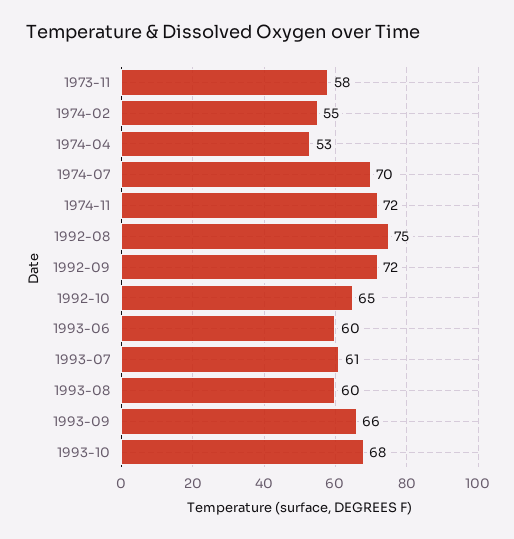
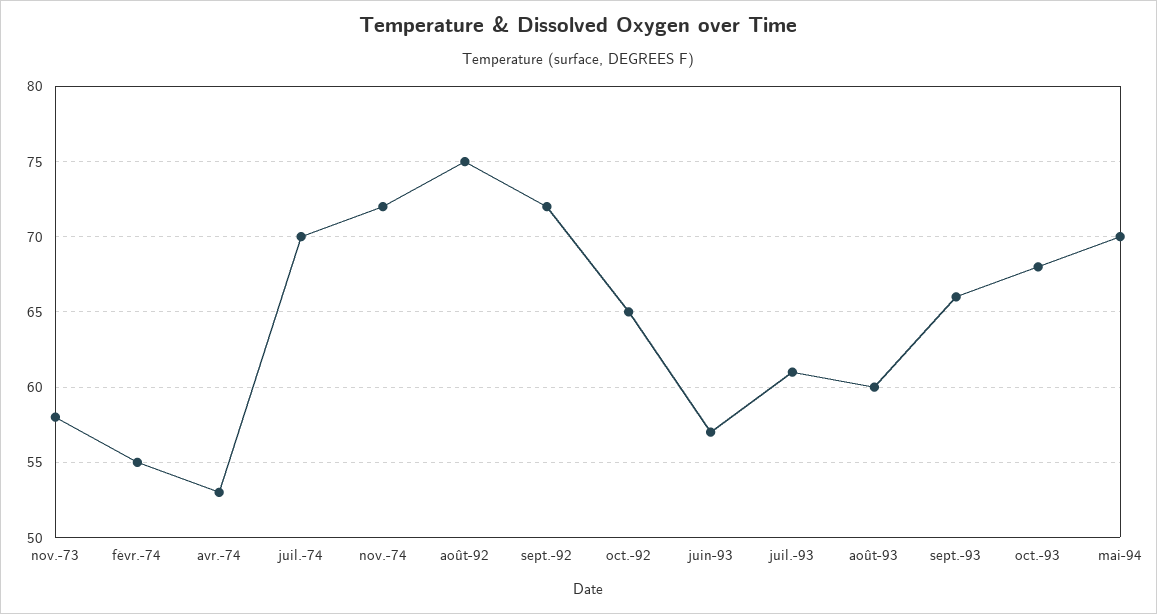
1993-06: 60 -> 57
mai-94: none -> 70

